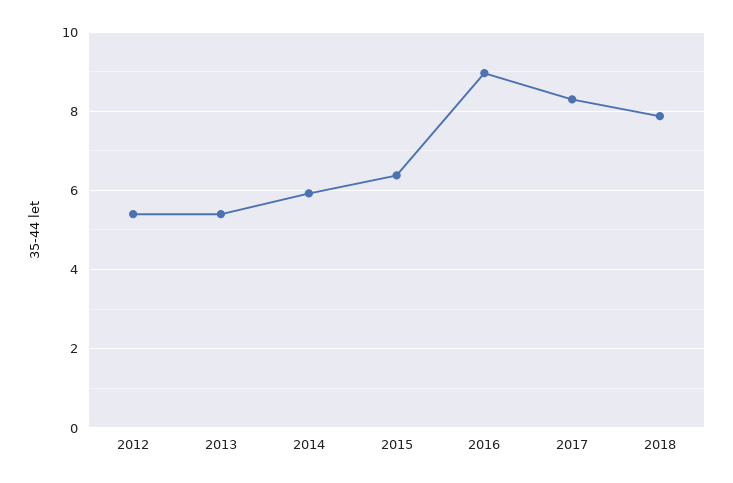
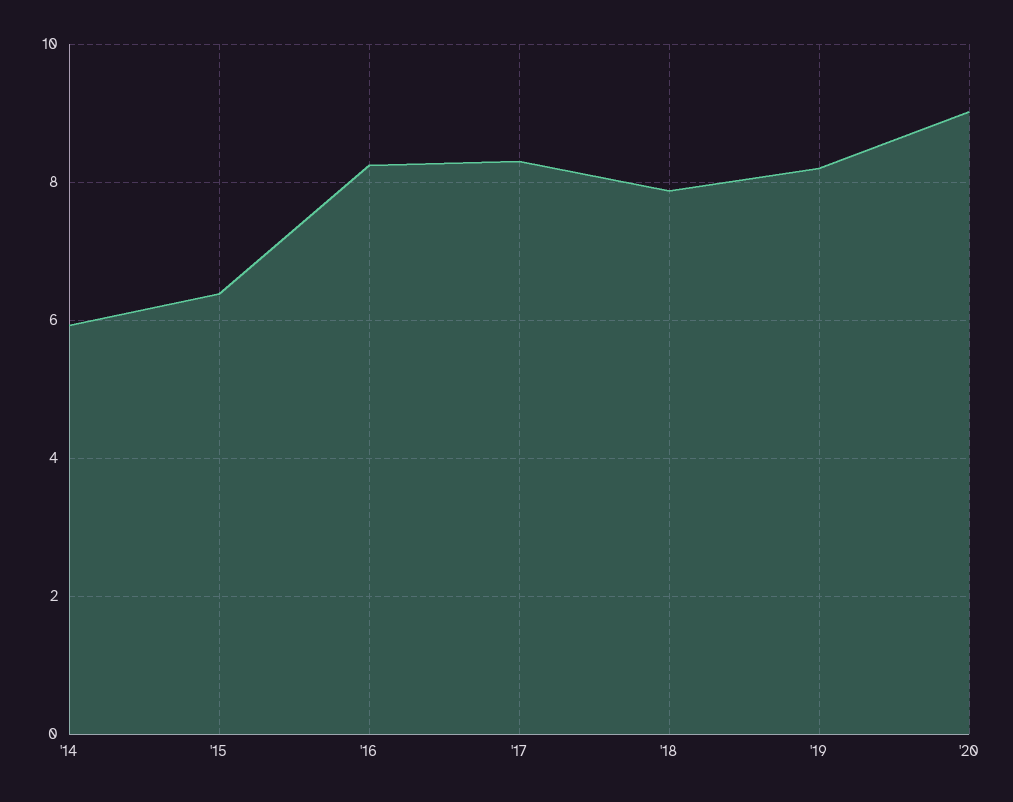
2012: 5.4 -> none
2013: 5.4 -> none
2016: 9 -> 8.2
'19: none -> 8.2
'20: none -> 9

